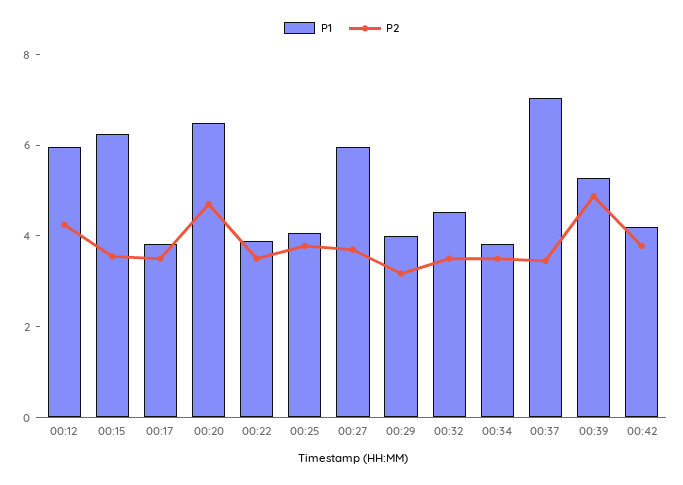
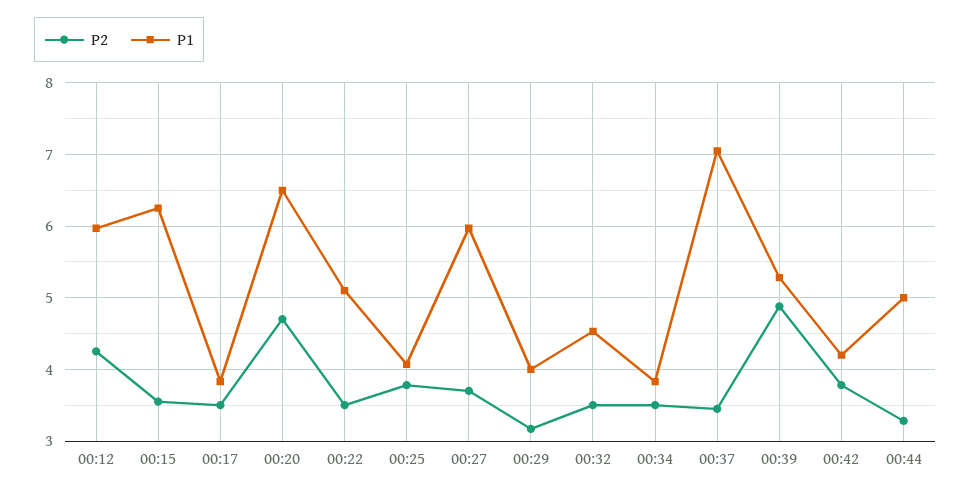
P1, 00:22: 4 -> 5.1
P2, 00:44: none -> 3.3
P1, 00:44: none -> 5

